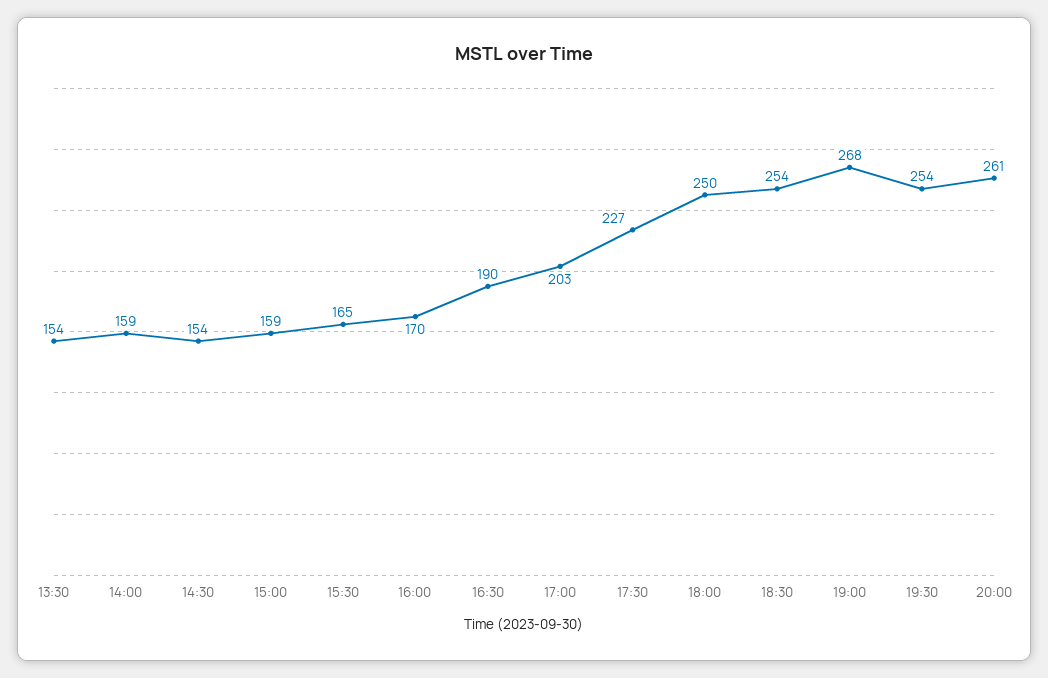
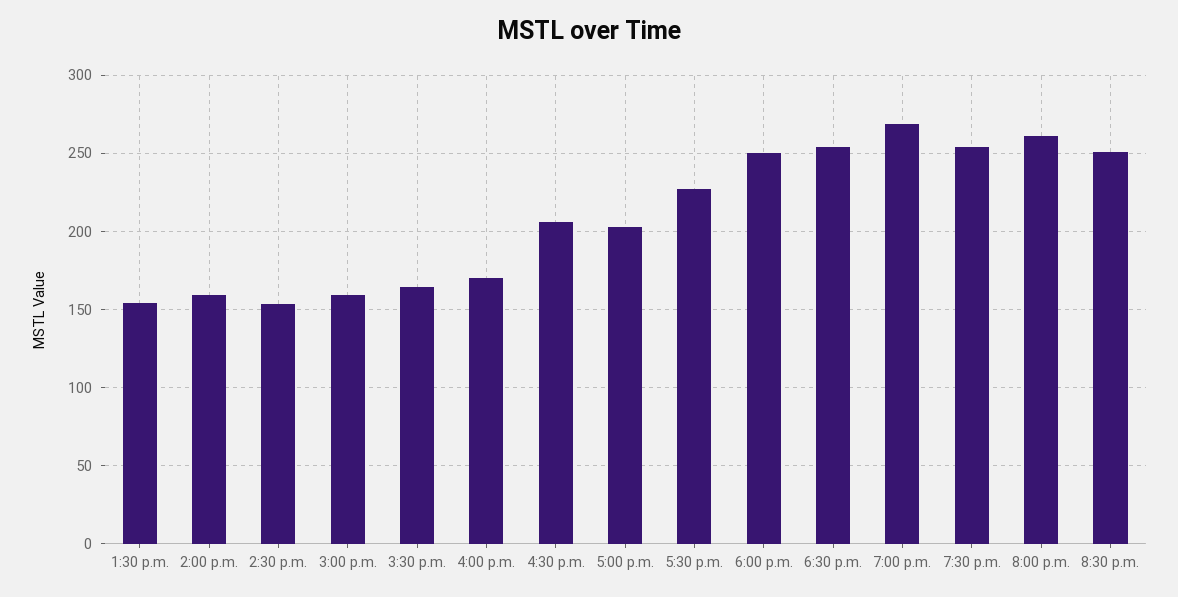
16:30: 190 -> 205
8:30 p.m.: none -> 250

